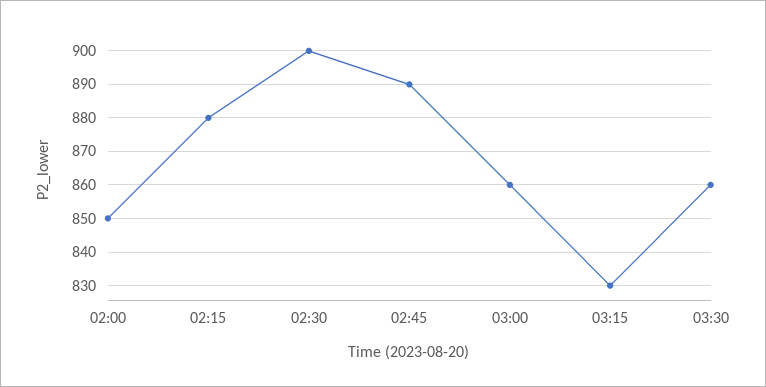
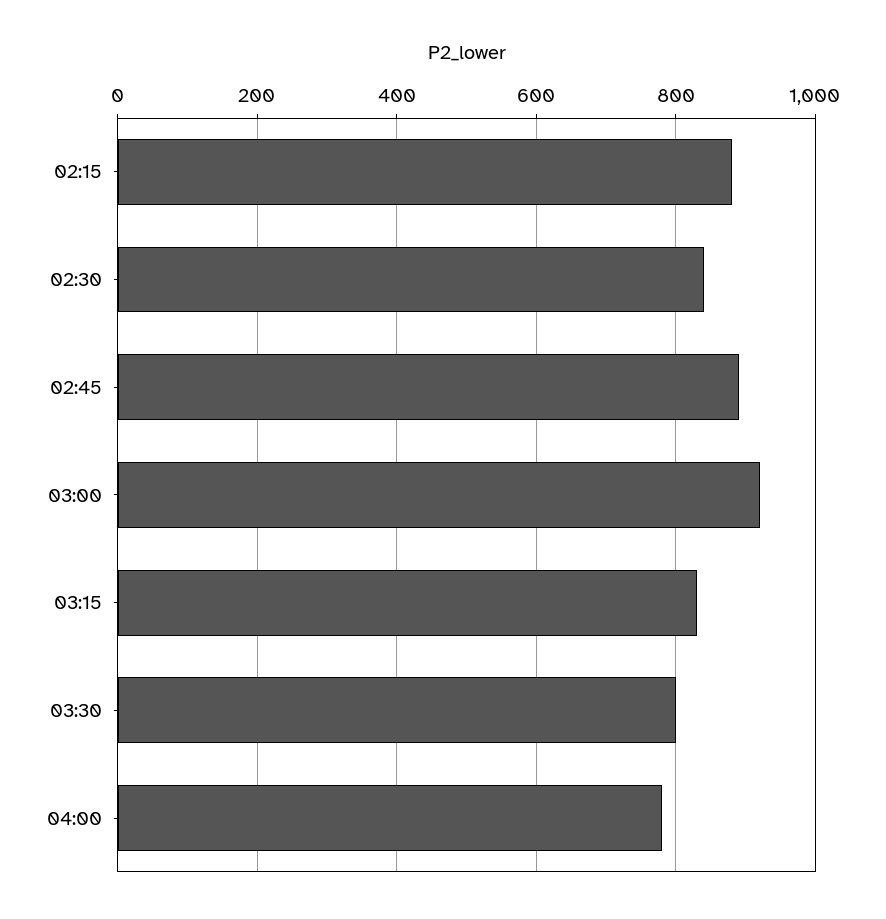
02:00: 850 -> none
02:30: 900 -> 840
03:00: 860 -> 920
03:30: 860 -> 800
04:00: none -> 780

